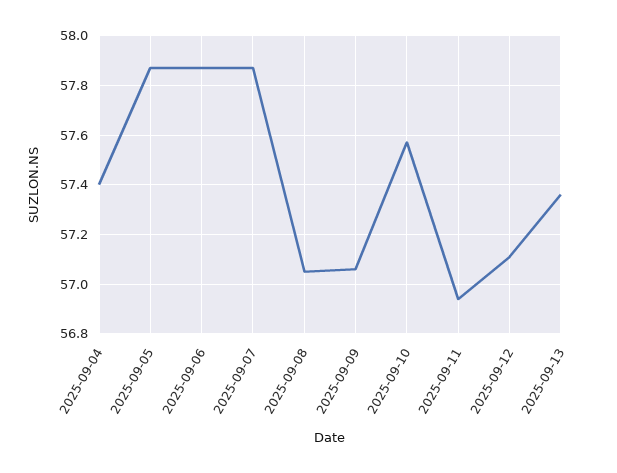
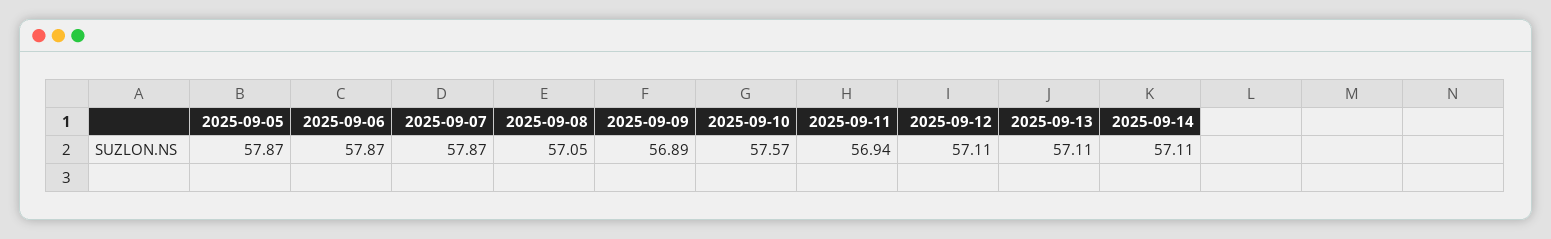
2025-09-04: 57.4 -> none
2025-09-09: 57.05 -> 56.89
2025-09-13: 57.35 -> 57.11
2025-09-14: none -> 57.11

